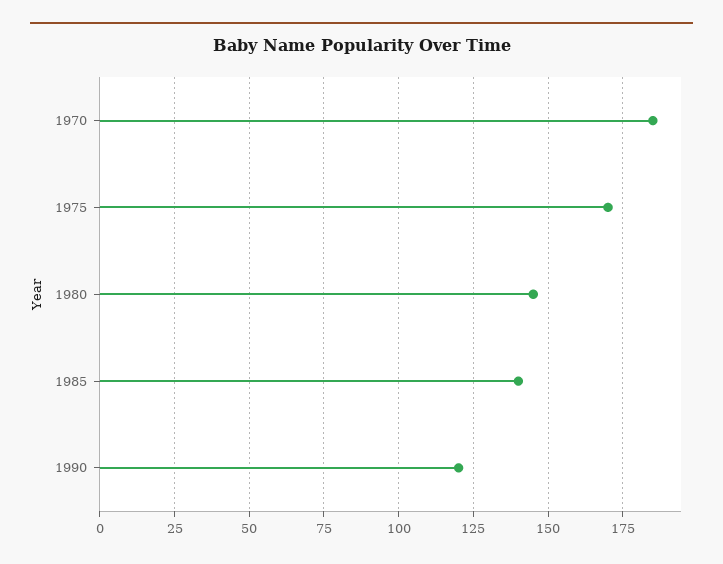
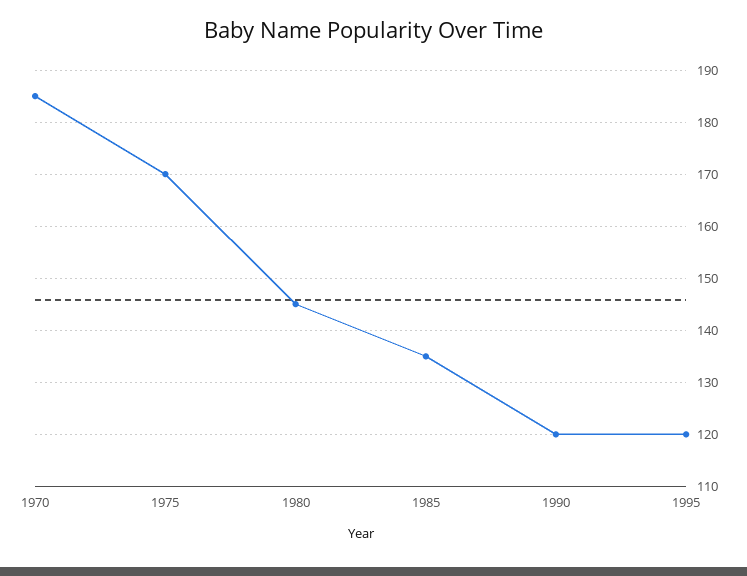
1985: 140 -> 135
1995: none -> 120

